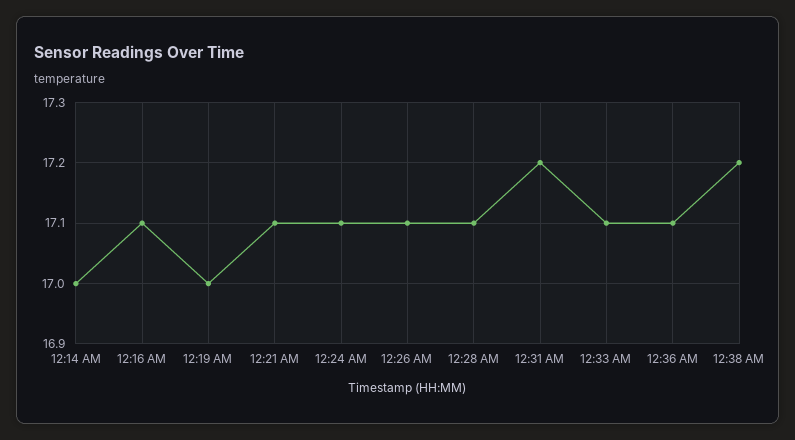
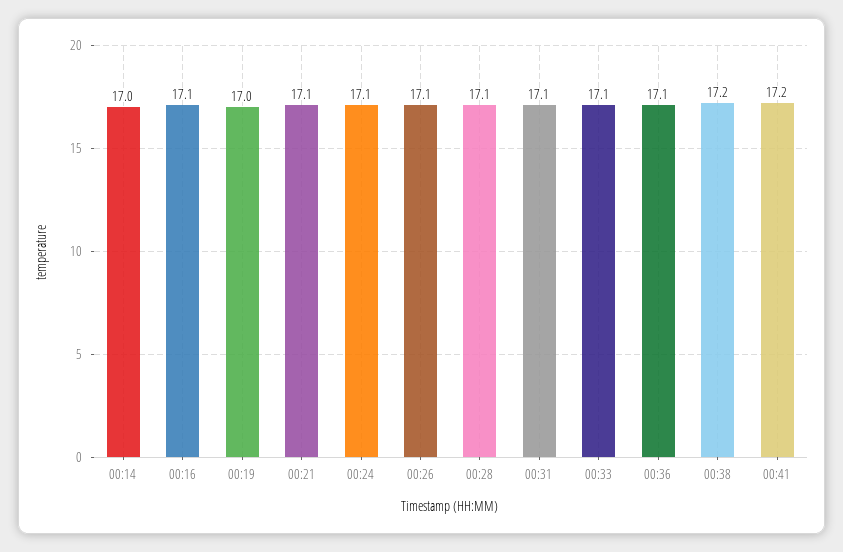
12:31 AM: 17.2 -> 17.1
00:41: none -> 17.2

